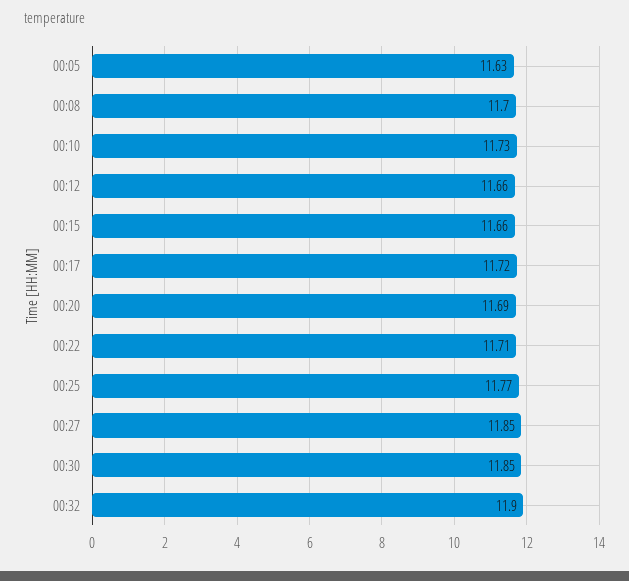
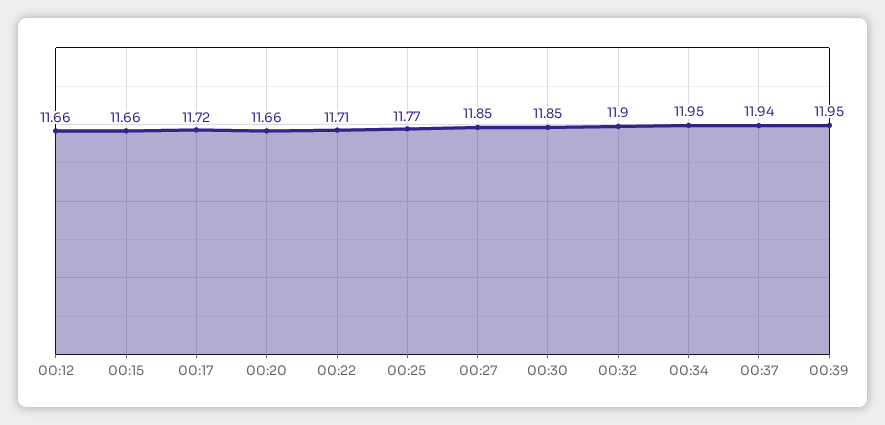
00:05: 11.63 -> none
00:08: 11.7 -> none
00:10: 11.73 -> none
00:20: 11.69 -> 11.66
00:34: none -> 11.95
00:37: none -> 11.94
00:39: none -> 11.95

